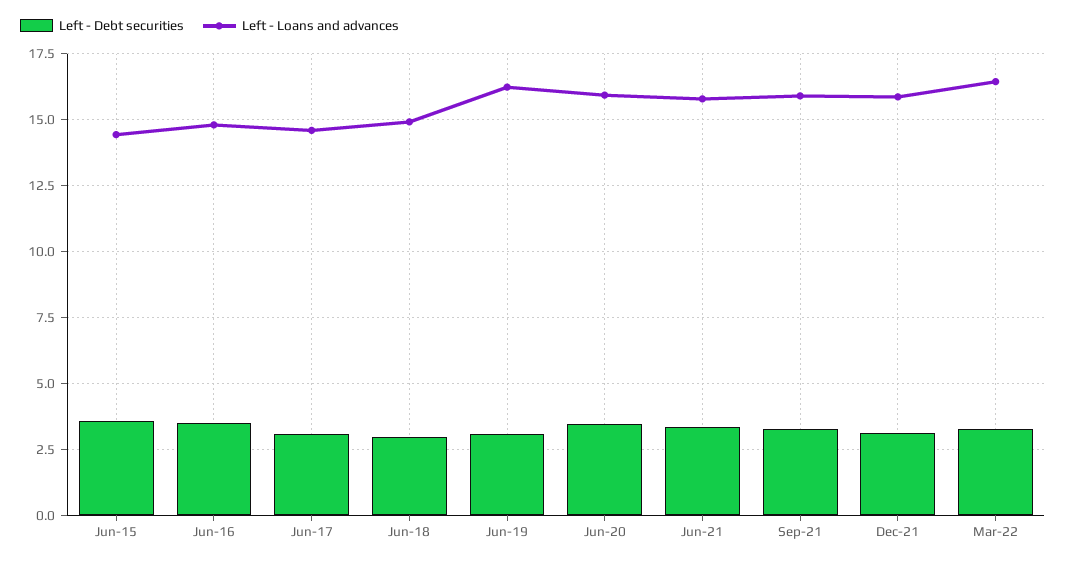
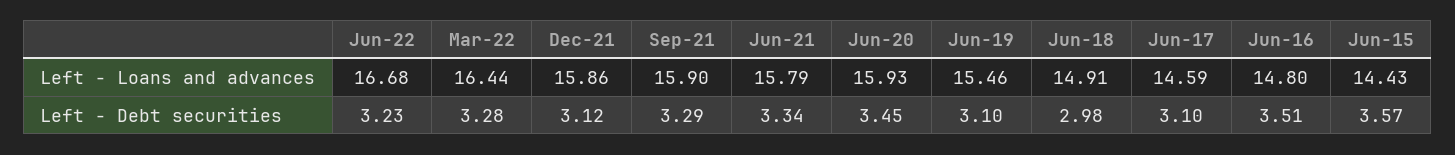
Left - Loans and advances, Jun-19: 16.25 -> 15.46
Left - Loans and advances, Jun-22: none -> 16.68
Left - Debt securities, Jun-22: none -> 3.23

